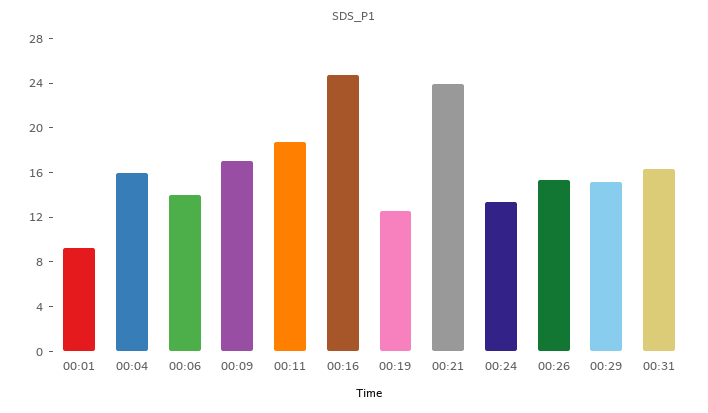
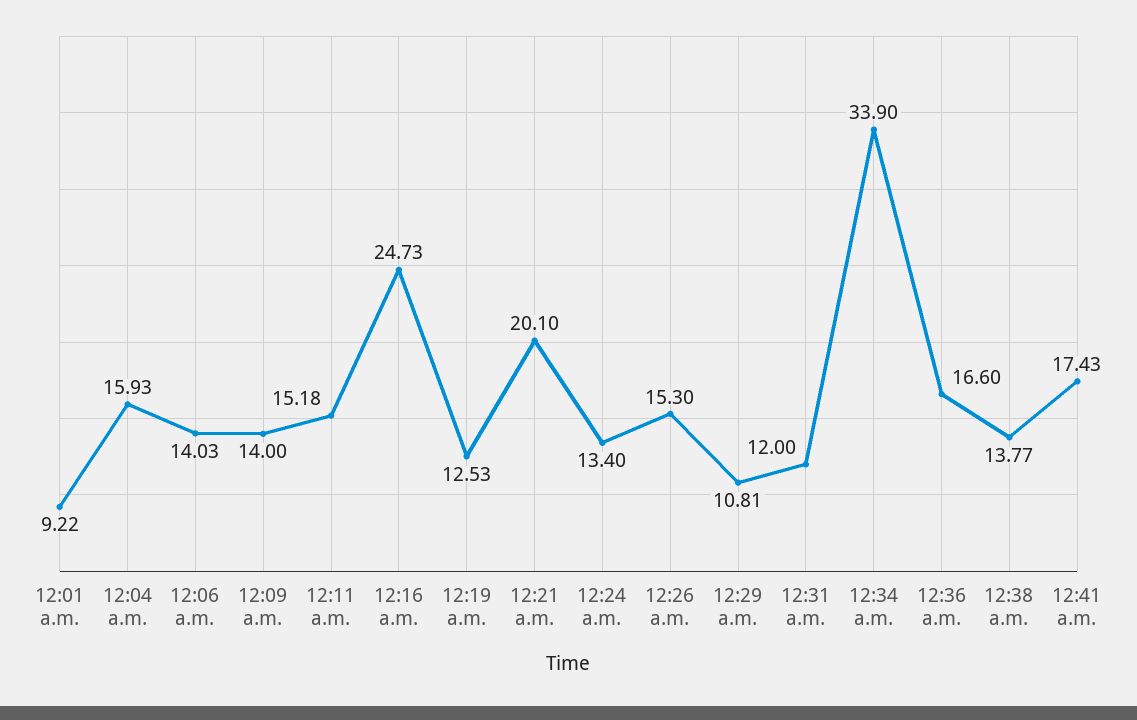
00:09: 17 -> 14
00:11: 19 -> 15.18
00:21: 24 -> 20.1
00:29: 15 -> 10.81
00:31: 16 -> 12
12:34 a.m.: none -> 33.9
12:36 a.m.: none -> 16.6
12:38 a.m.: none -> 13.77
12:41 a.m.: none -> 17.43

